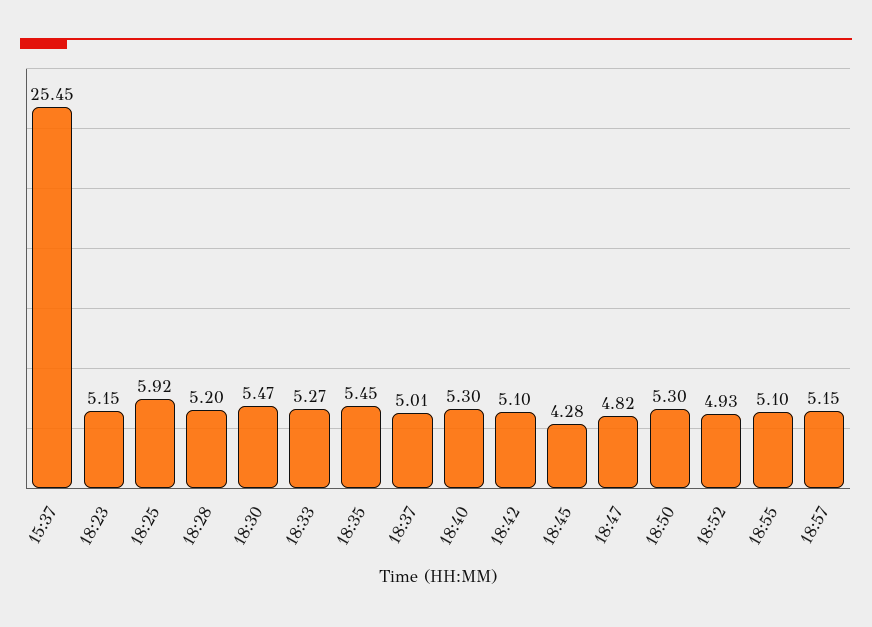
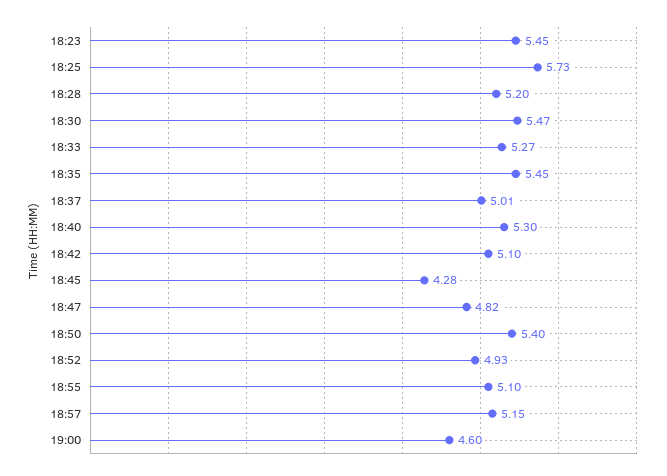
15:37: 25.45 -> none
18:23: 5.15 -> 5.45
18:25: 5.92 -> 5.73
18:50: 5.3 -> 5.4
19:00: none -> 4.6

